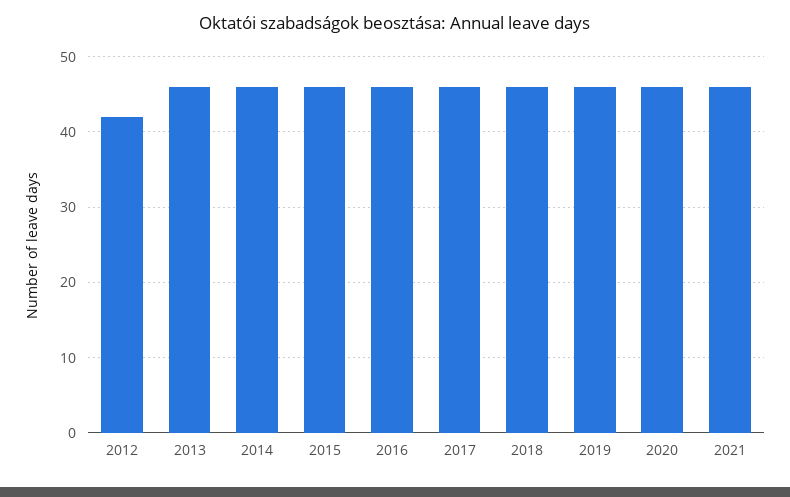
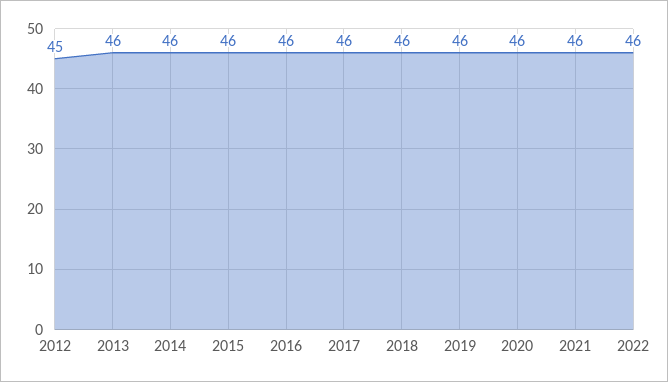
2012: 42 -> 45
2022: none -> 46

